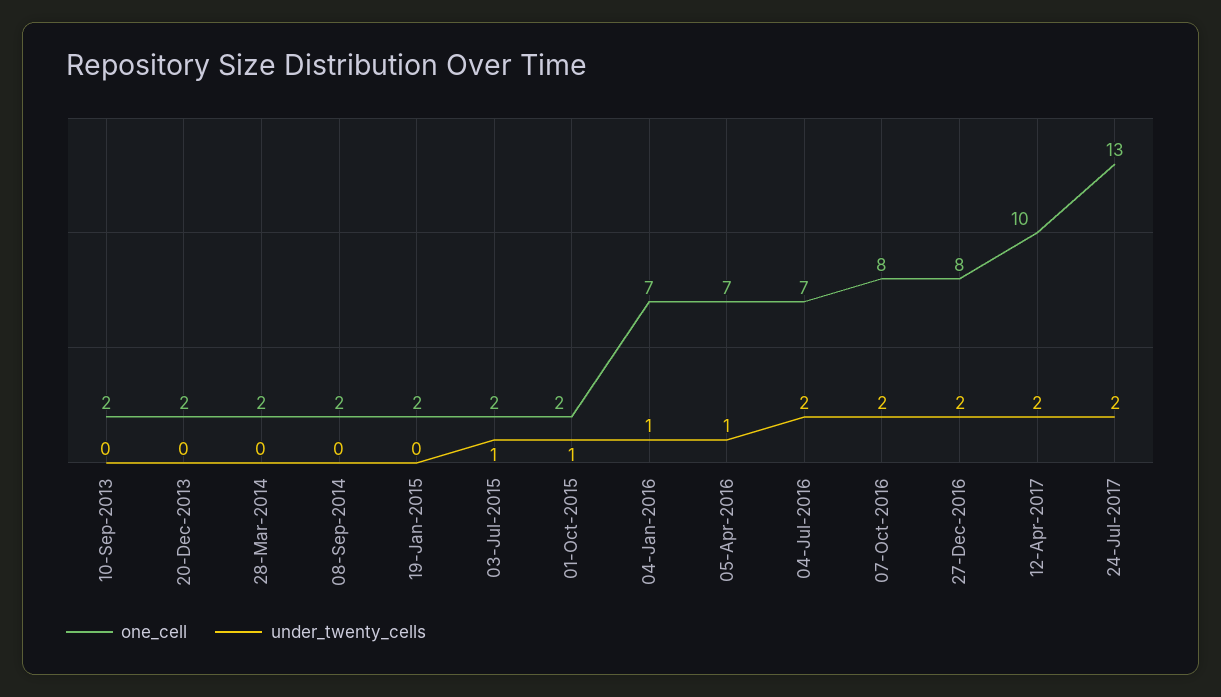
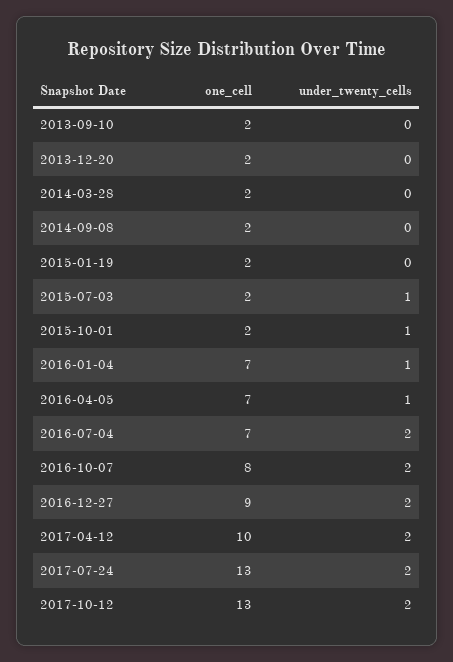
one_cell, 27-Dec-2016: 8 -> 9
one_cell, 2017-10-12: none -> 13
under_twenty_cells, 2017-10-12: none -> 2

